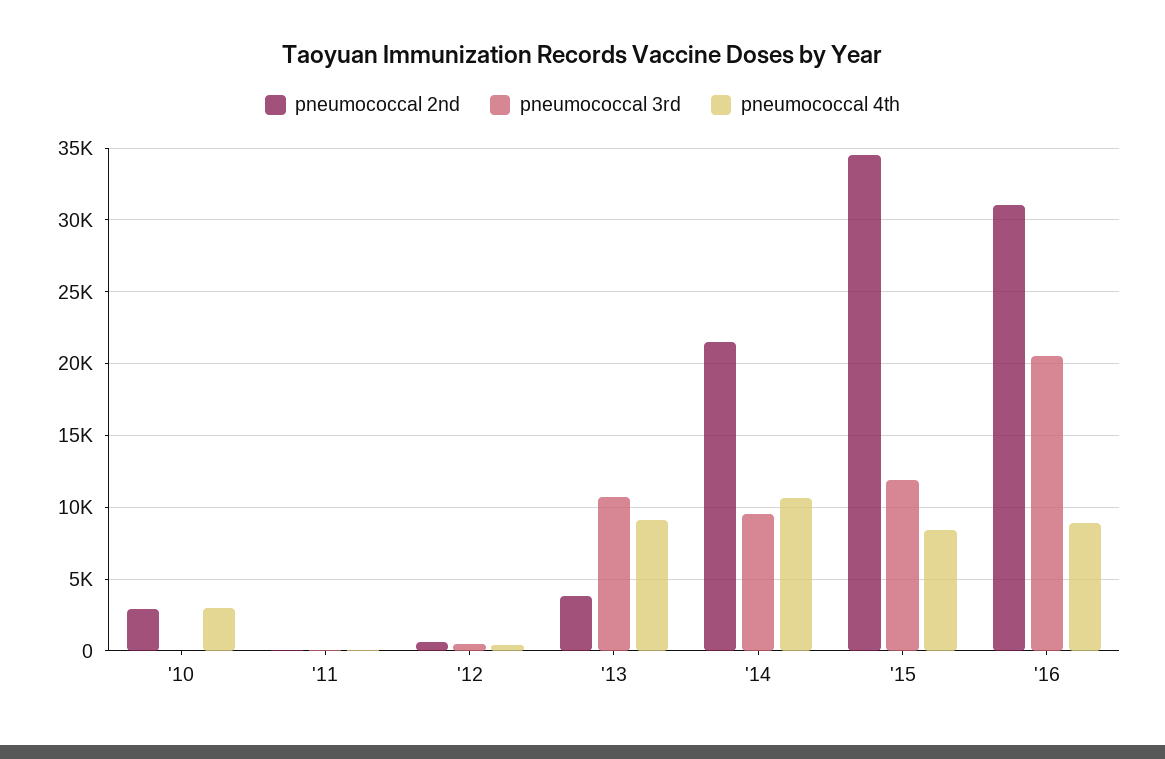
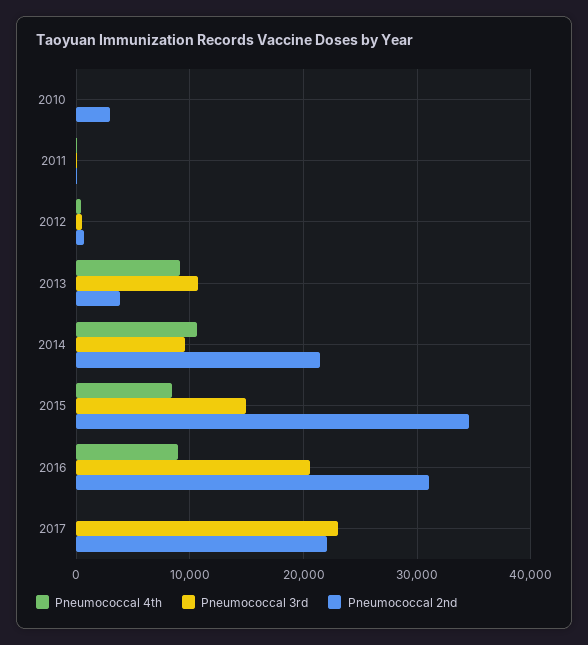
pneumococcal 4th, '10: 3000 -> 0
pneumococcal 3rd, '15: 12000 -> 15000
pneumococcal 4th, 2017: none -> 0
pneumococcal 3rd, 2017: none -> 23000
pneumococcal 2nd, 2017: none -> 22000

